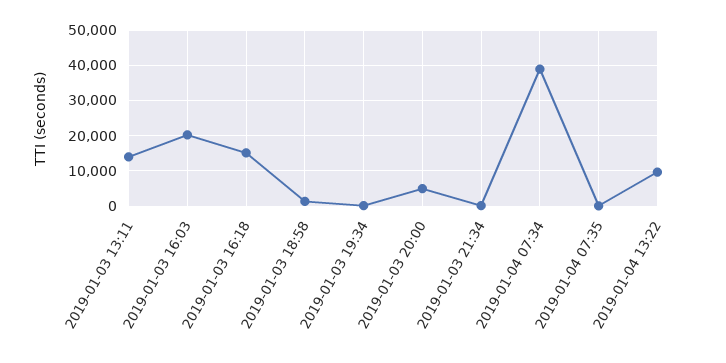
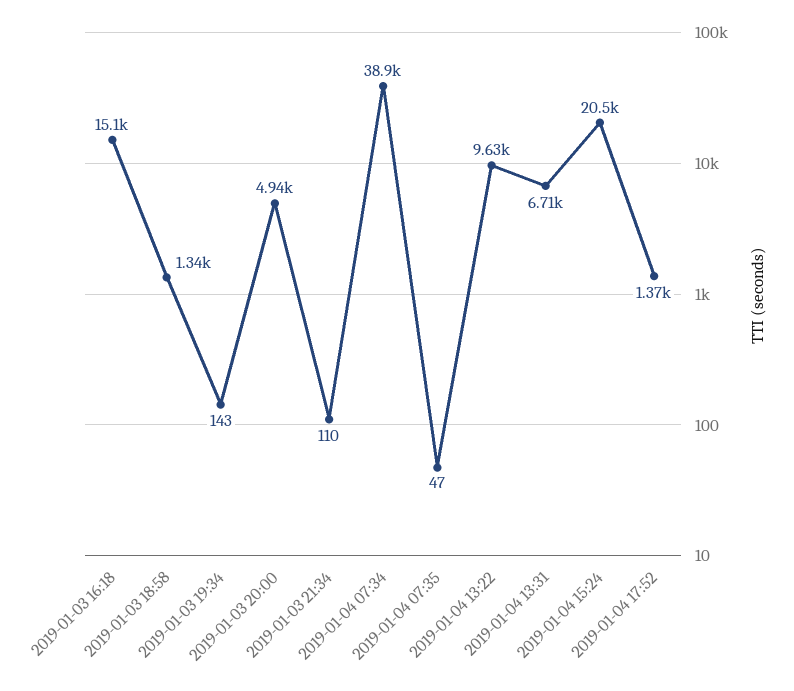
2019-01-03 13:11: 14000 -> none
2019-01-03 16:03: 20000 -> none
2019-01-04 13:31: none -> 6710
2019-01-04 15:24: none -> 20500
2019-01-04 17:52: none -> 1370

